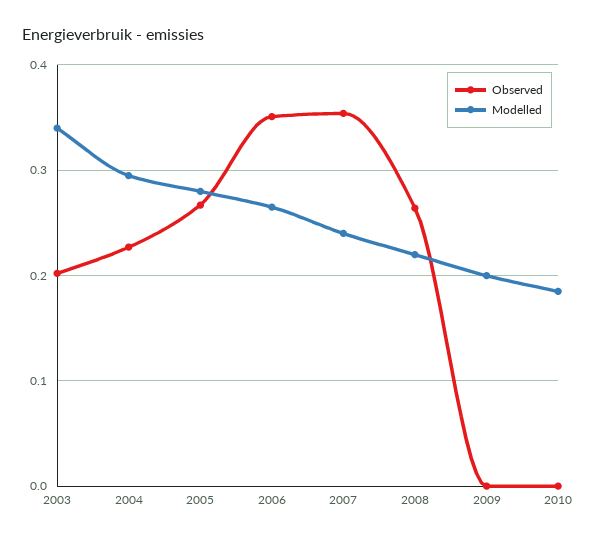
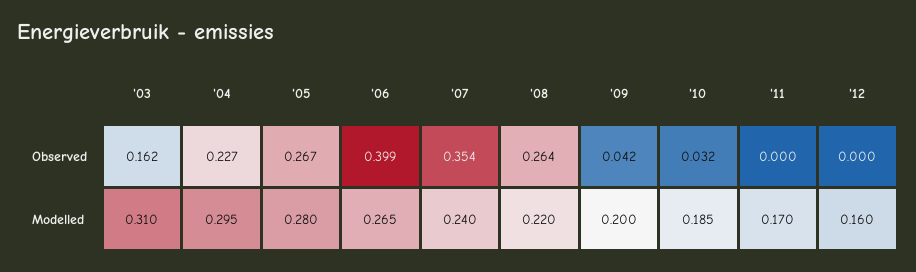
Observed, 2003: 0.2 -> 0.162
Modelled, 2003: 0.34 -> 0.31
Observed, 2006: 0.35 -> 0.399
Observed, 2009: 0 -> 0.042
Observed, 2010: 0 -> 0.032
Observed, '11: none -> 0
Observed, '12: none -> 0
Modelled, '11: none -> 0.17
Modelled, '12: none -> 0.16

